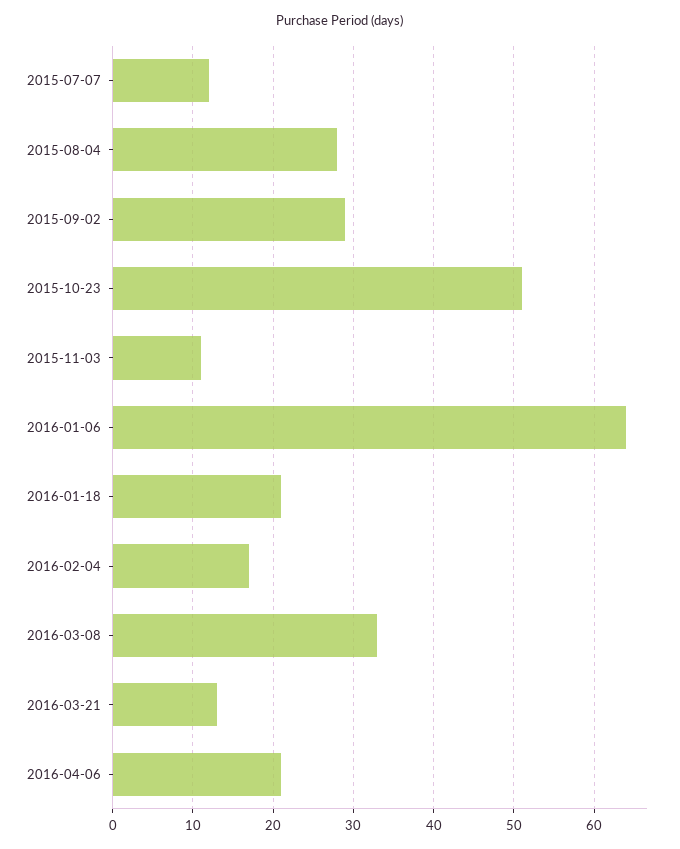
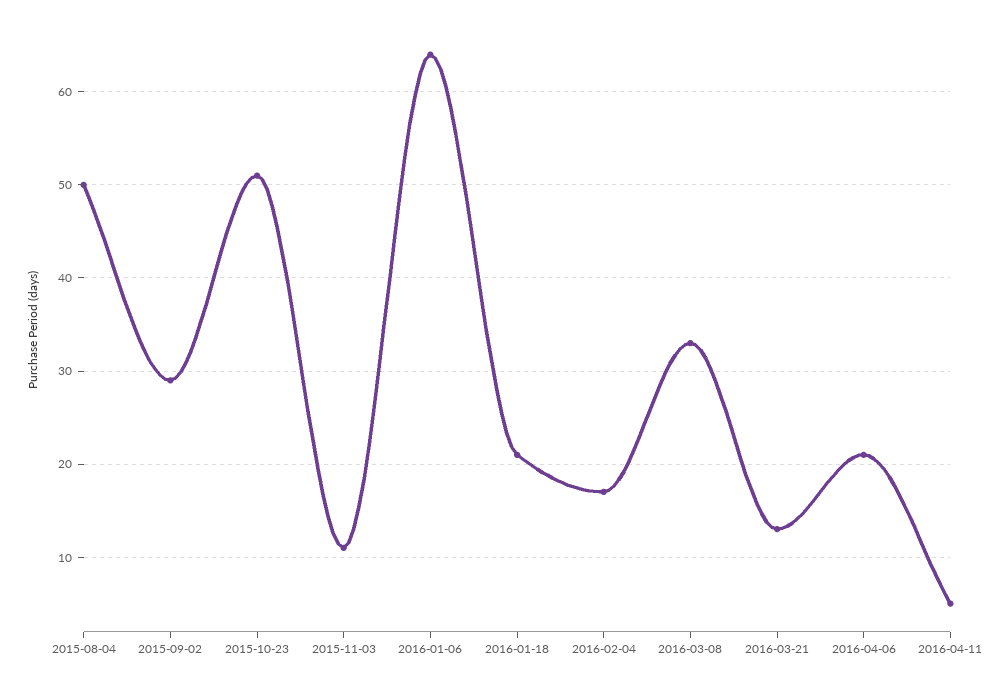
2015-07-07: 12 -> none
2015-08-04: 28 -> 50
2016-04-11: none -> 5

